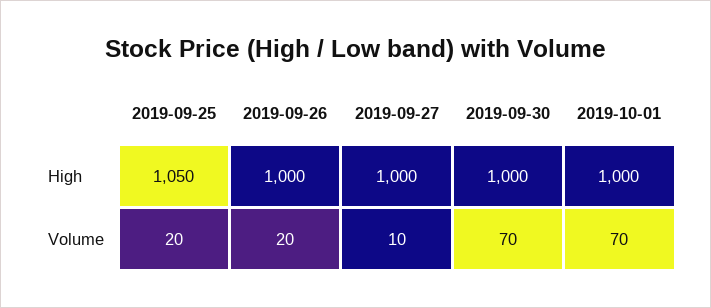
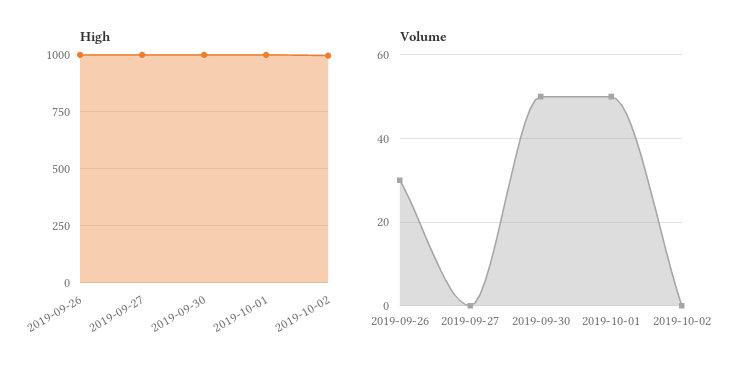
High, 2019-09-25: 1050 -> none
Volume, 2019-09-25: 20 -> none
Volume, 2019-09-26: 20 -> 30
Volume, 2019-09-27: 10 -> 0
Volume, 2019-09-30: 70 -> 50
Volume, 2019-10-01: 70 -> 50
High, 2019-10-02: none -> 1000
Volume, 2019-10-02: none -> 0

